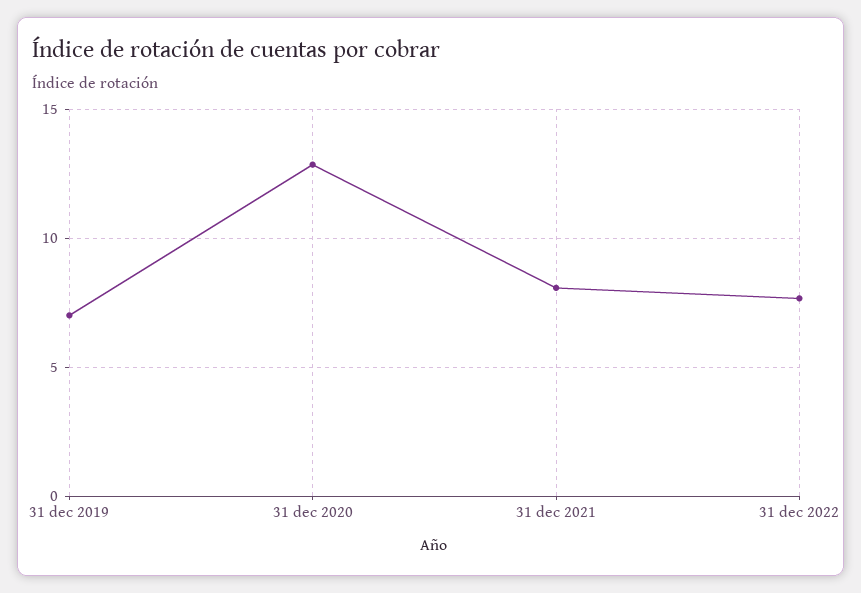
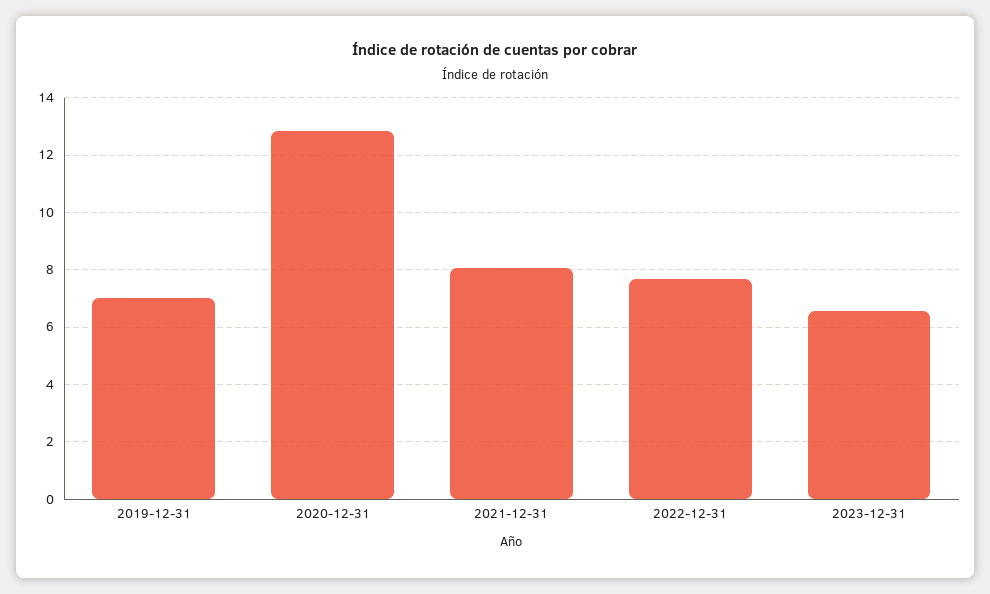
2023-12-31: none -> 6.5

